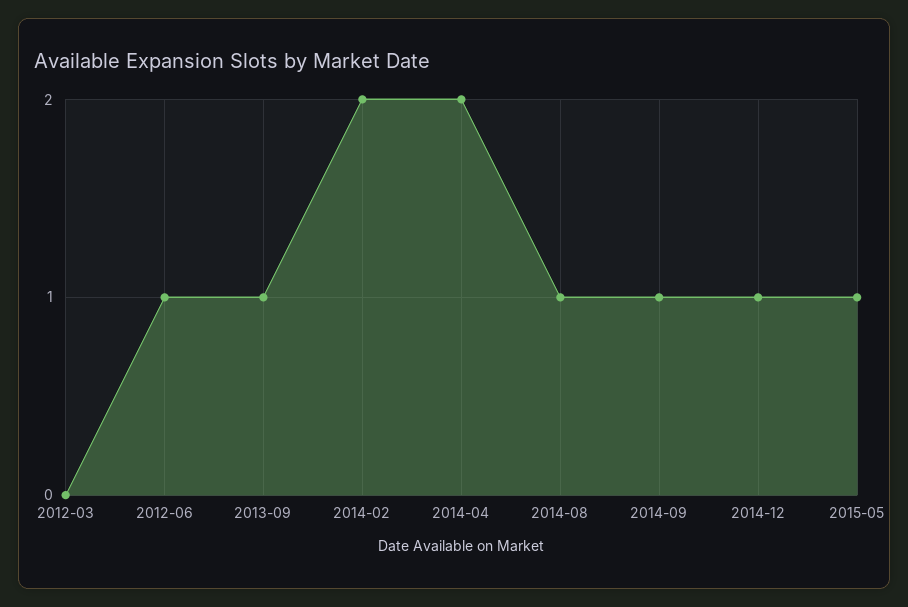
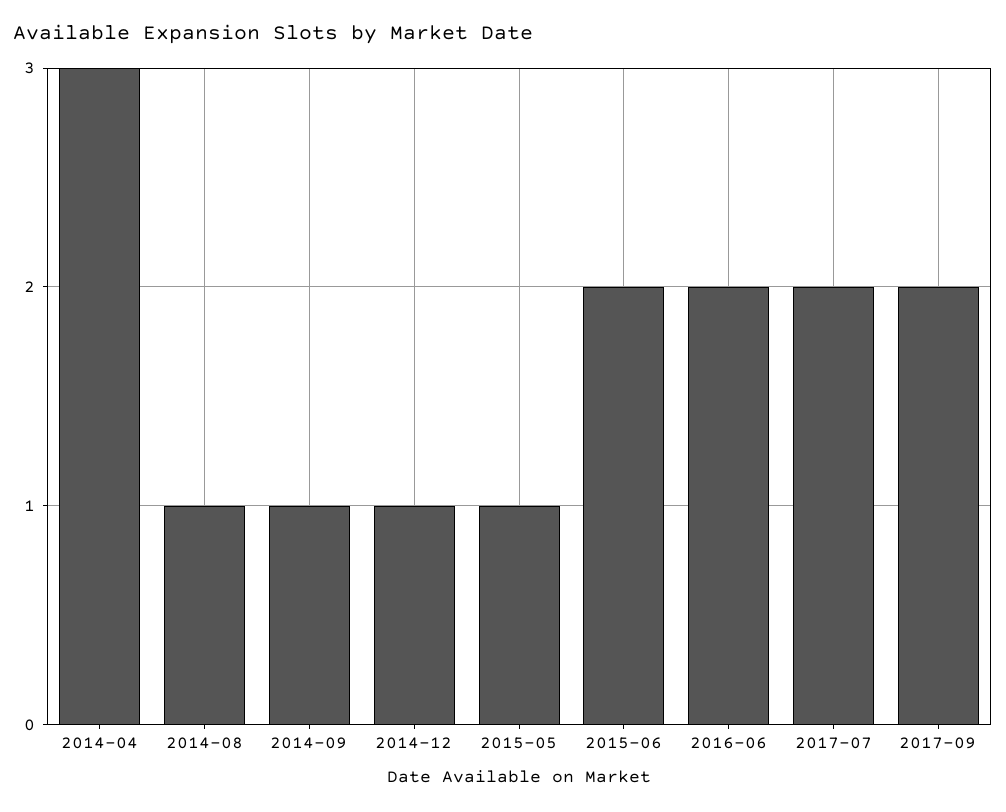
2012-03: 0 -> none
2012-06: 1 -> none
2013-09: 1 -> none
2014-02: 2 -> none
2014-04: 2 -> 3
2015-06: none -> 2
2016-06: none -> 2
2017-07: none -> 2
2017-09: none -> 2

